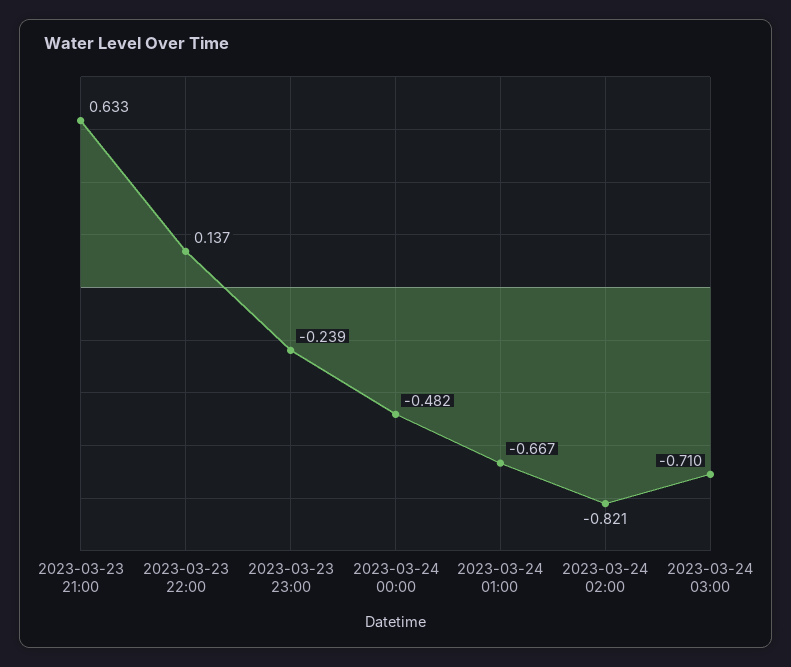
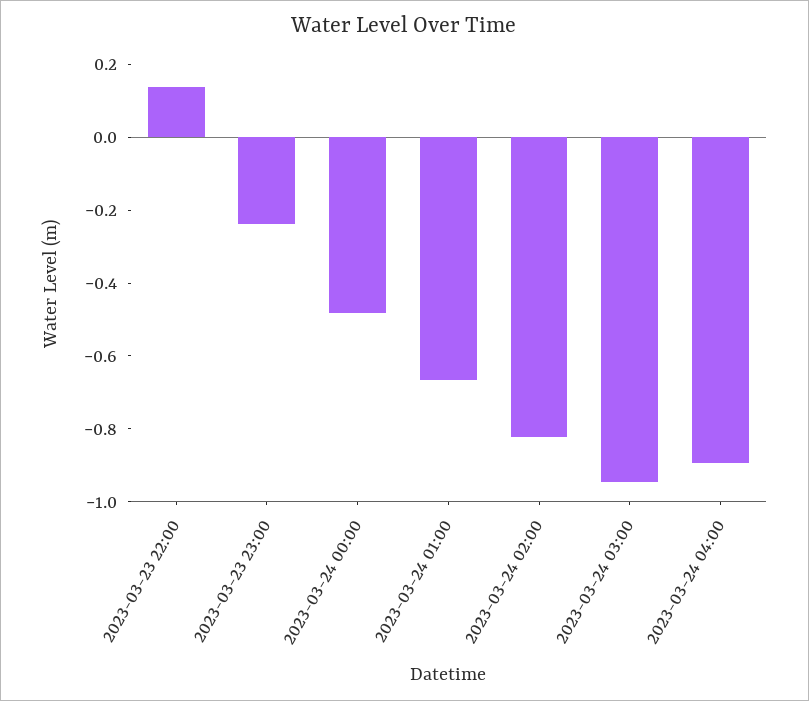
2023-03-23 21:00: 0.633 -> none
2023-03-24 03:00: -0.71 -> -0.95
2023-03-24 04:00: none -> -0.9

